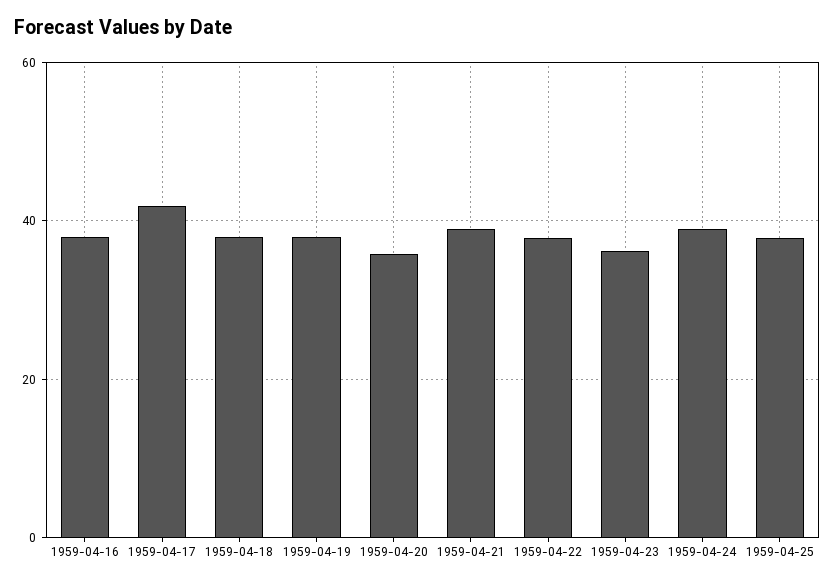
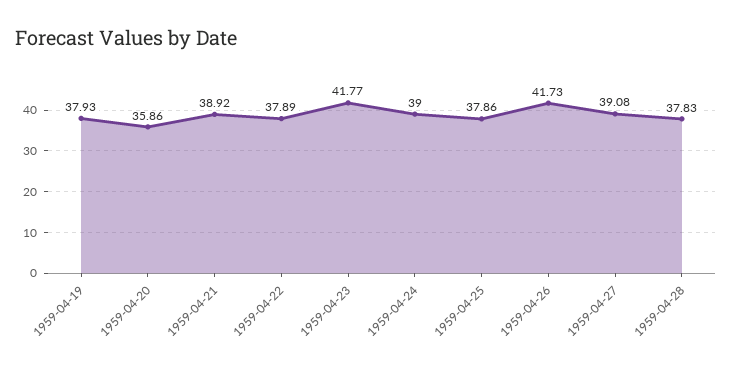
1959-04-16: 38 -> none
1959-04-17: 42 -> none
1959-04-18: 38 -> none
1959-04-23: 36 -> 41.77
1959-04-26: none -> 41.73
1959-04-27: none -> 39.08
1959-04-28: none -> 37.83

